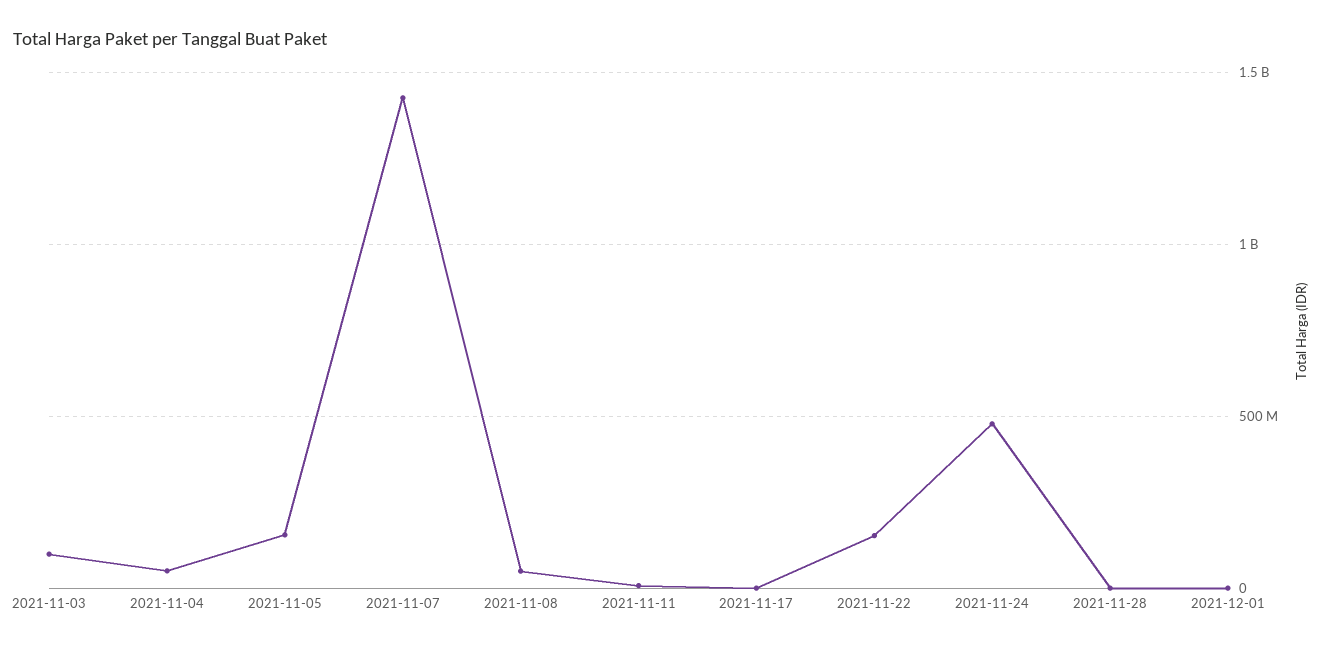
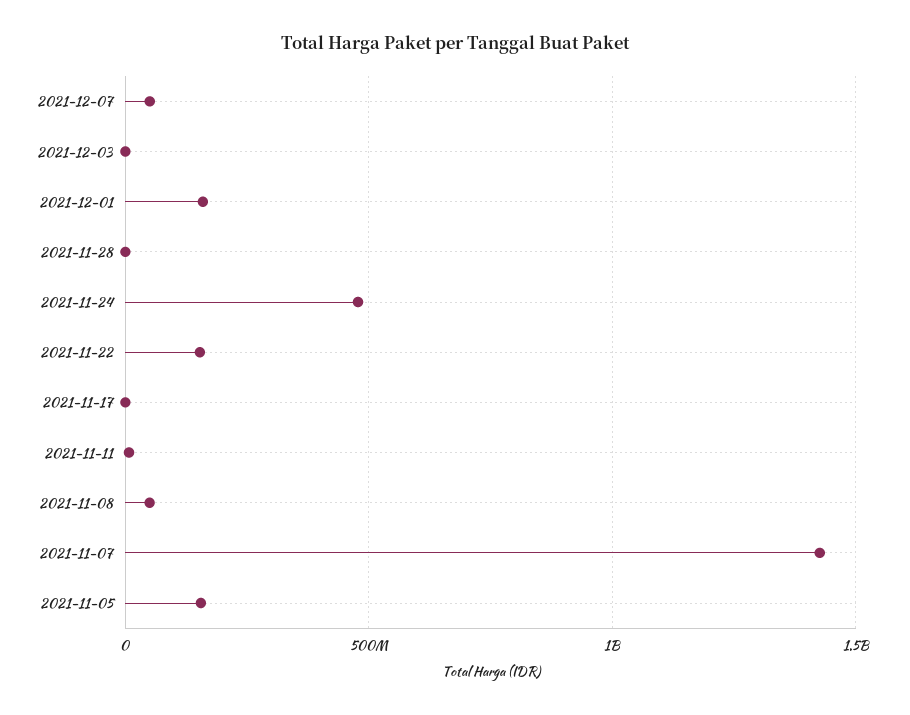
2021-11-03: 100000000 -> none
2021-11-04: 50000000 -> none
2021-12-01: 0 -> 150000000
2021-12-07: none -> 50000000
2021-12-03: none -> 0

